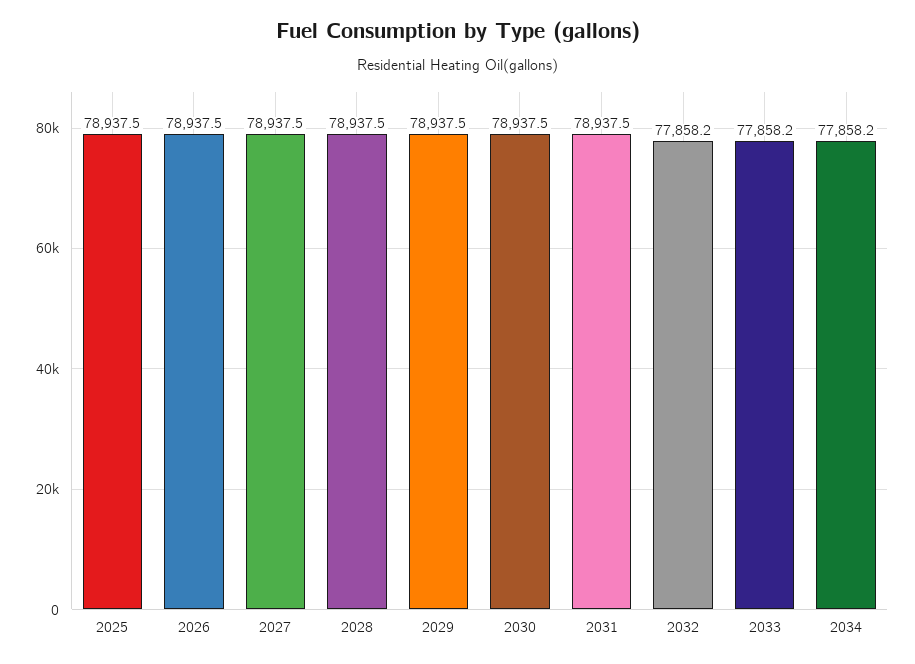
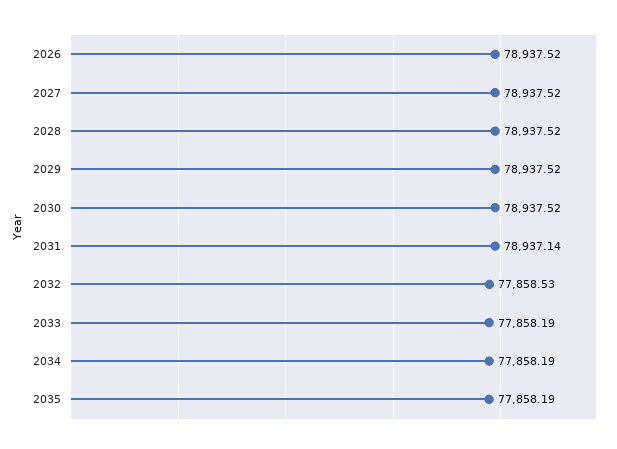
2025: 78937.5 -> none
2031: 78937.5 -> 78937.14
2032: 77858.2 -> 77858.53
2035: none -> 77858.19

